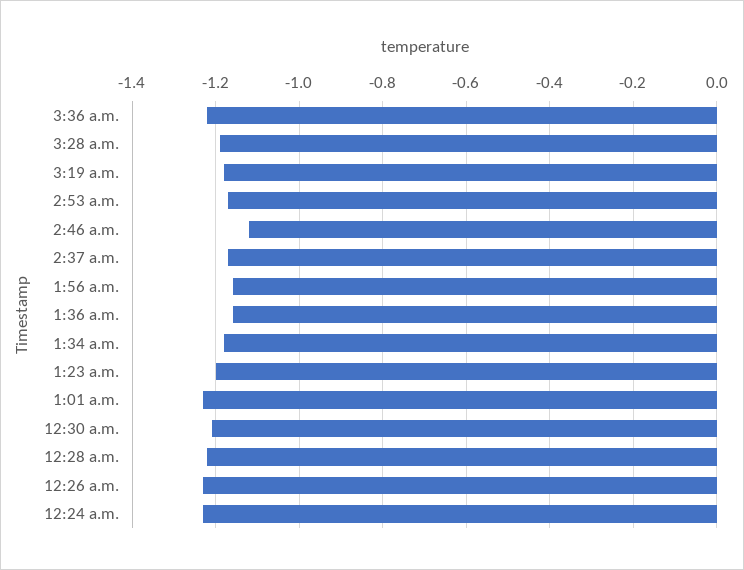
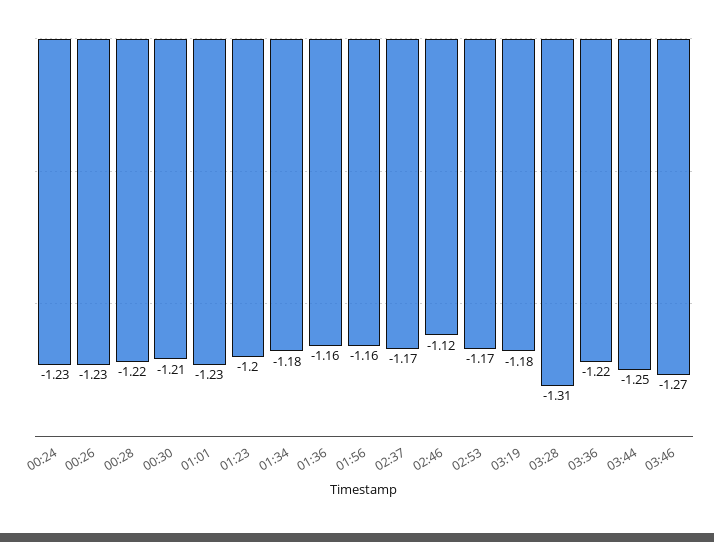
3:28 a.m.: -1.2 -> -1.31
03:44: none -> -1.25
03:46: none -> -1.27

